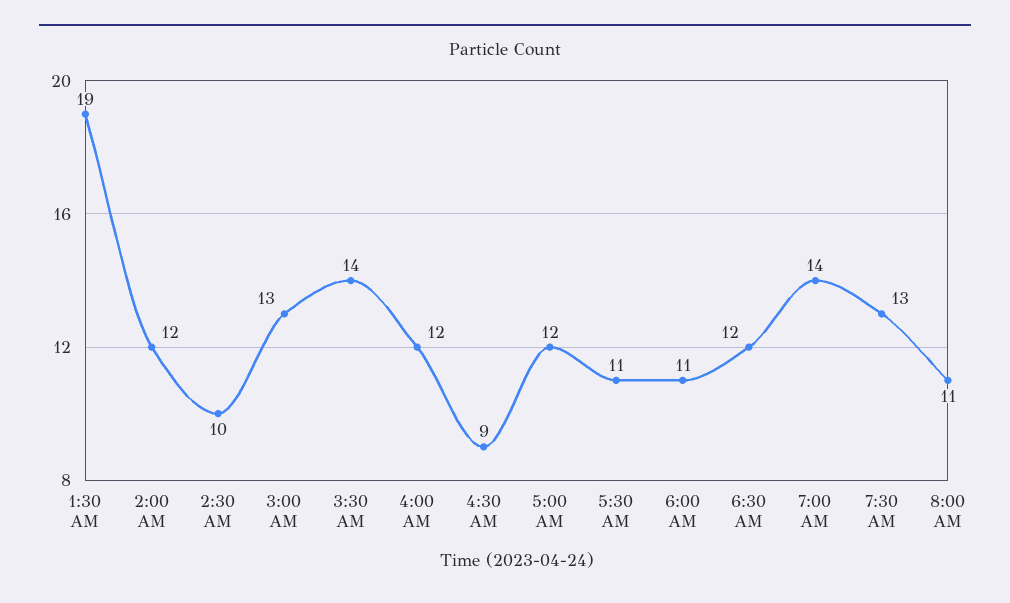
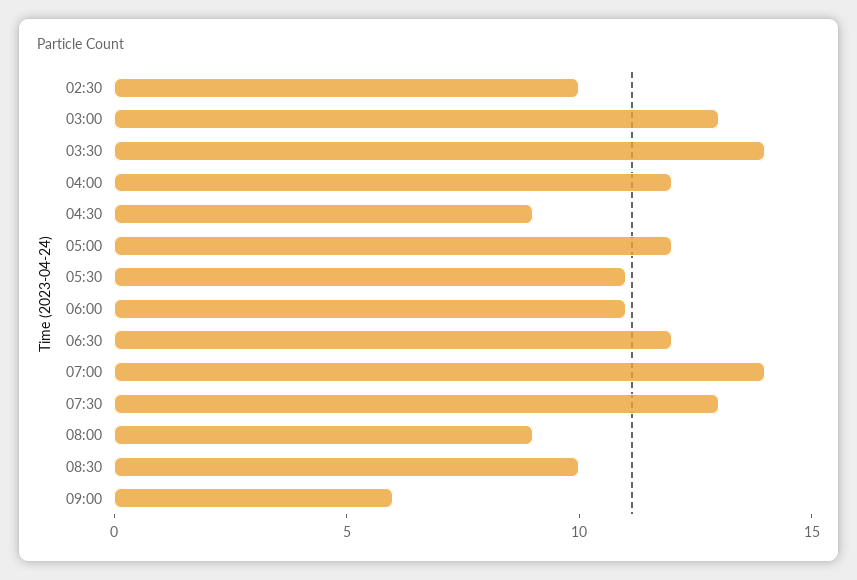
1:30 AM: 19 -> none
2:00 AM: 12 -> none
8:00 AM: 11 -> 9
08:30: none -> 10
09:00: none -> 6

